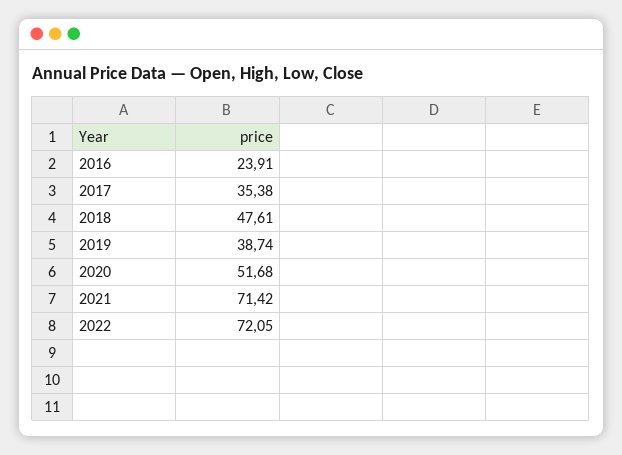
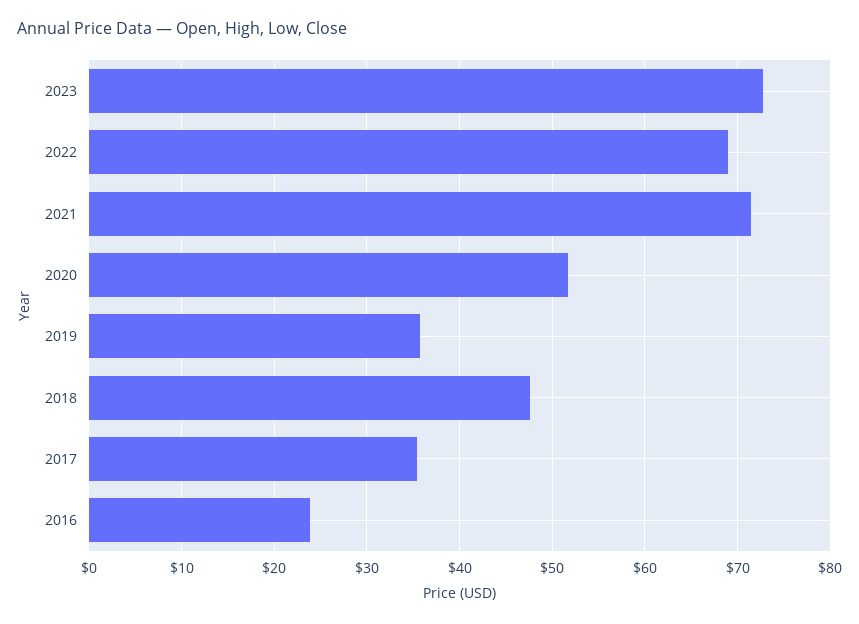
2019: 38.74 -> 36
2022: 72.05 -> 69
2023: none -> 73

